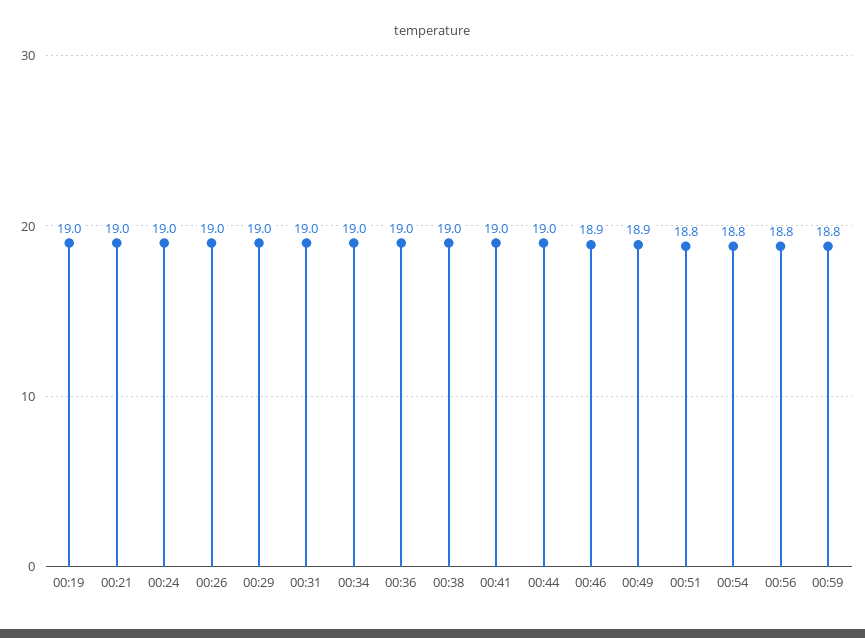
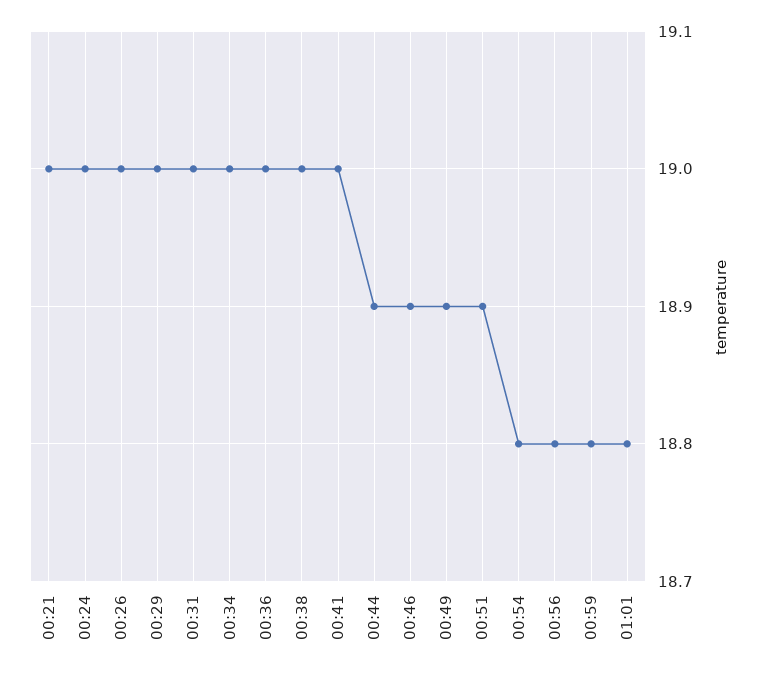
00:19: 19 -> none
00:44: 19 -> 18.9
00:51: 18.8 -> 18.9
01:01: none -> 18.8

